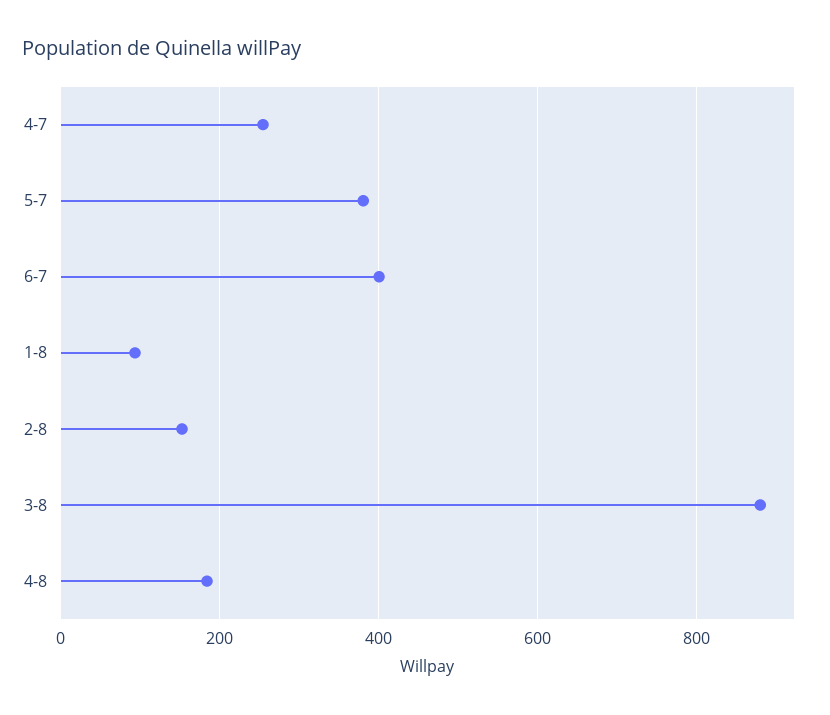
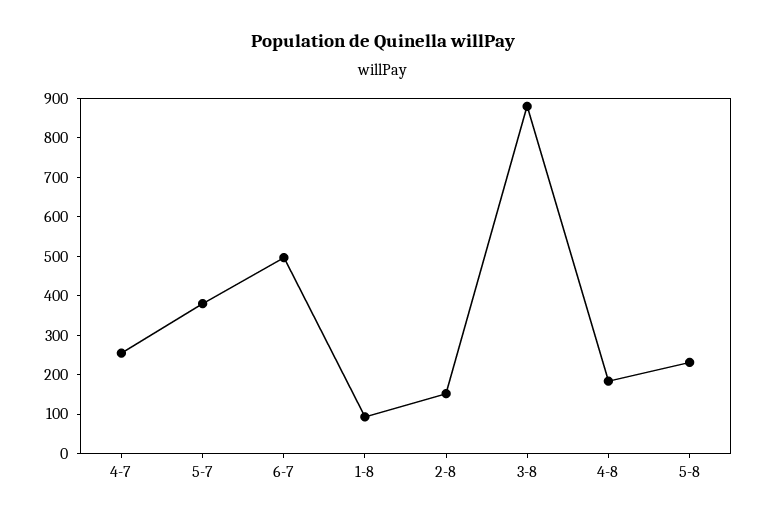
6-7: 400 -> 500
5-8: none -> 225

